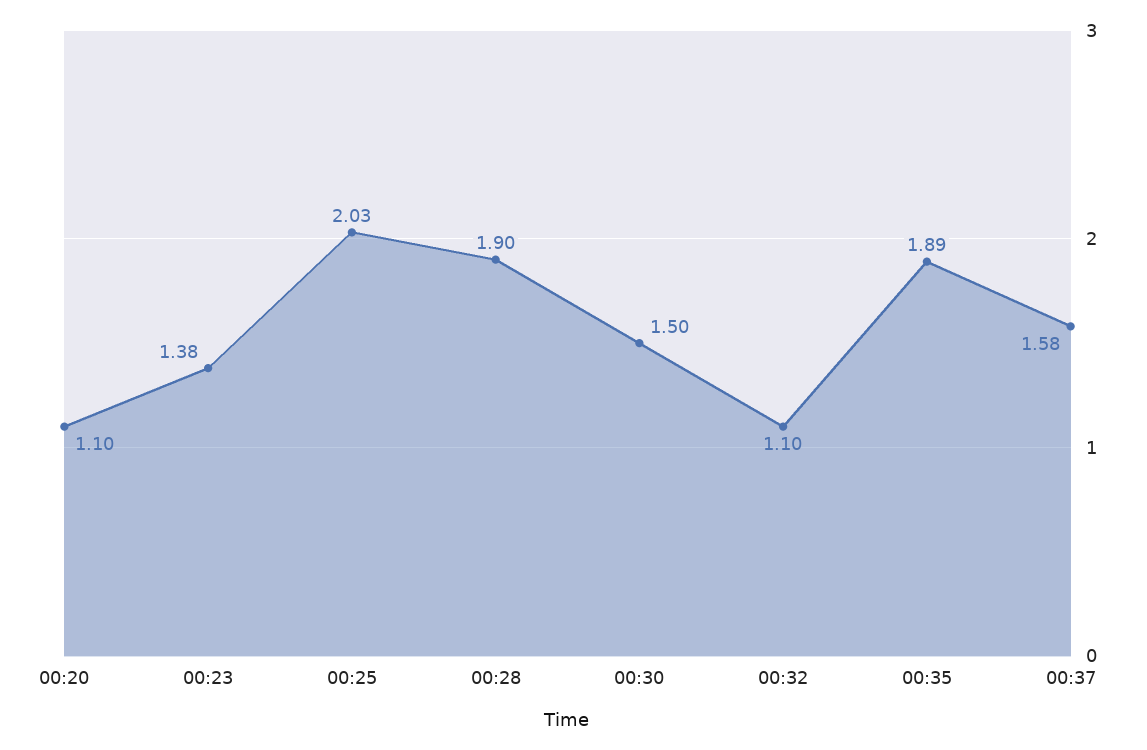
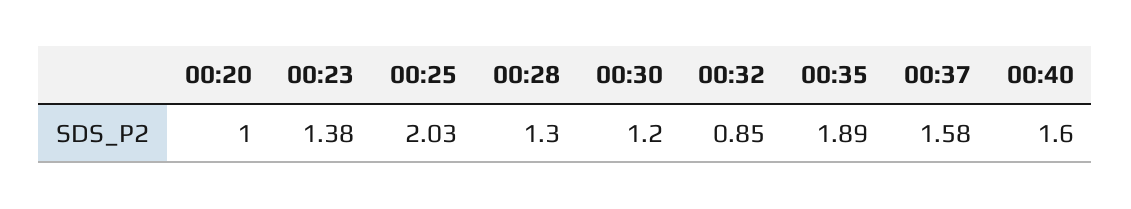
00:20: 1.1 -> 1
00:28: 1.9 -> 1.3
00:30: 1.5 -> 1.2
00:32: 1.1 -> 0.85
00:40: none -> 1.6

